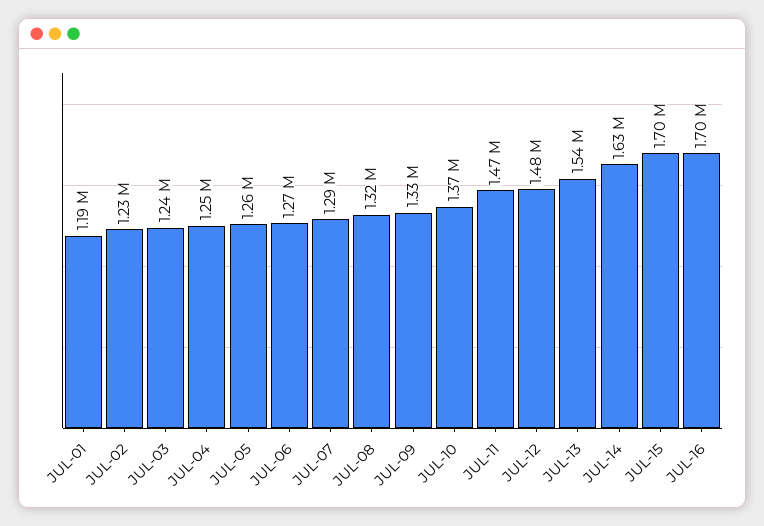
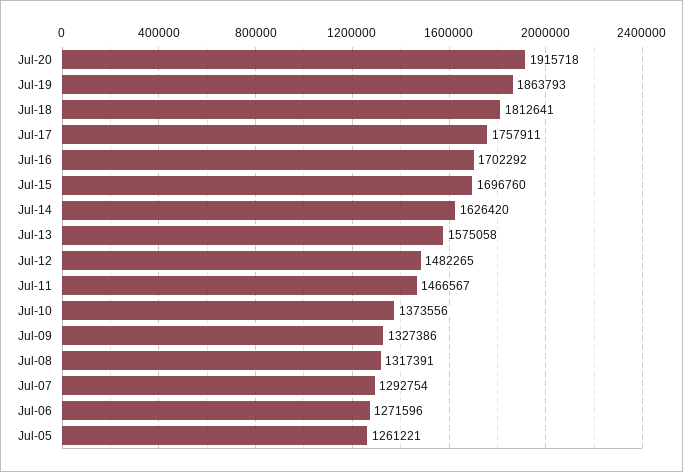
JUL-01: 1190000 -> none
JUL-02: 1230000 -> none
JUL-03: 1240000 -> none
JUL-04: 1250000 -> none
JUL-13: 1540000 -> 1575058
Jul-20: none -> 1915718
Jul-19: none -> 1863793
Jul-18: none -> 1812641
Jul-17: none -> 1757911

